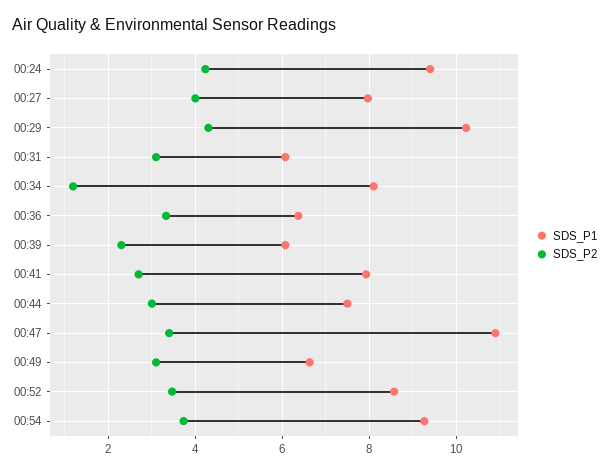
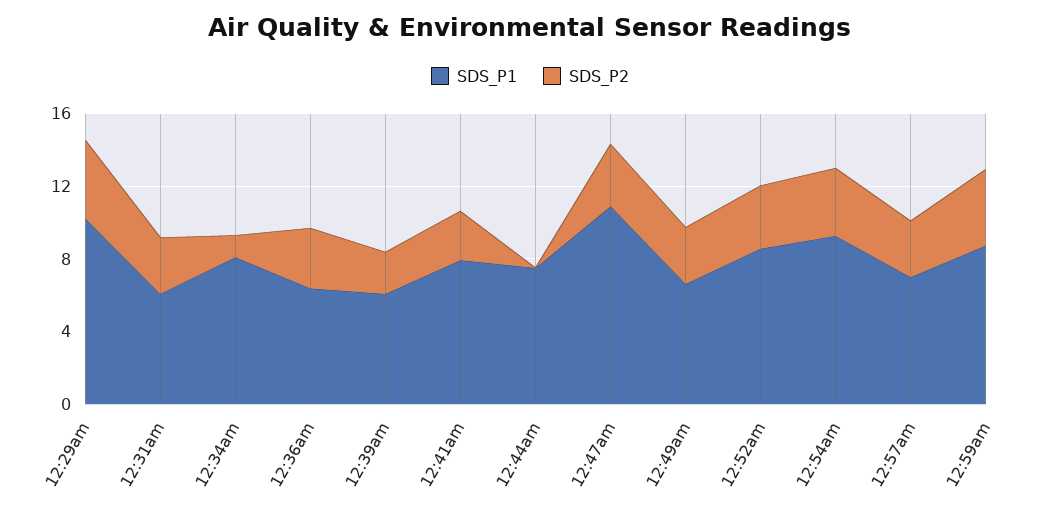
SDS_P1, 00:24: 9.4 -> none
SDS_P2, 00:24: 4.2 -> none
SDS_P1, 00:27: 8 -> none
SDS_P2, 00:27: 4 -> none
SDS_P2, 00:44: 3 -> 0
SDS_P1, 12:57am: none -> 7
SDS_P2, 12:57am: none -> 3
SDS_P1, 12:59am: none -> 9
SDS_P2, 12:59am: none -> 4

